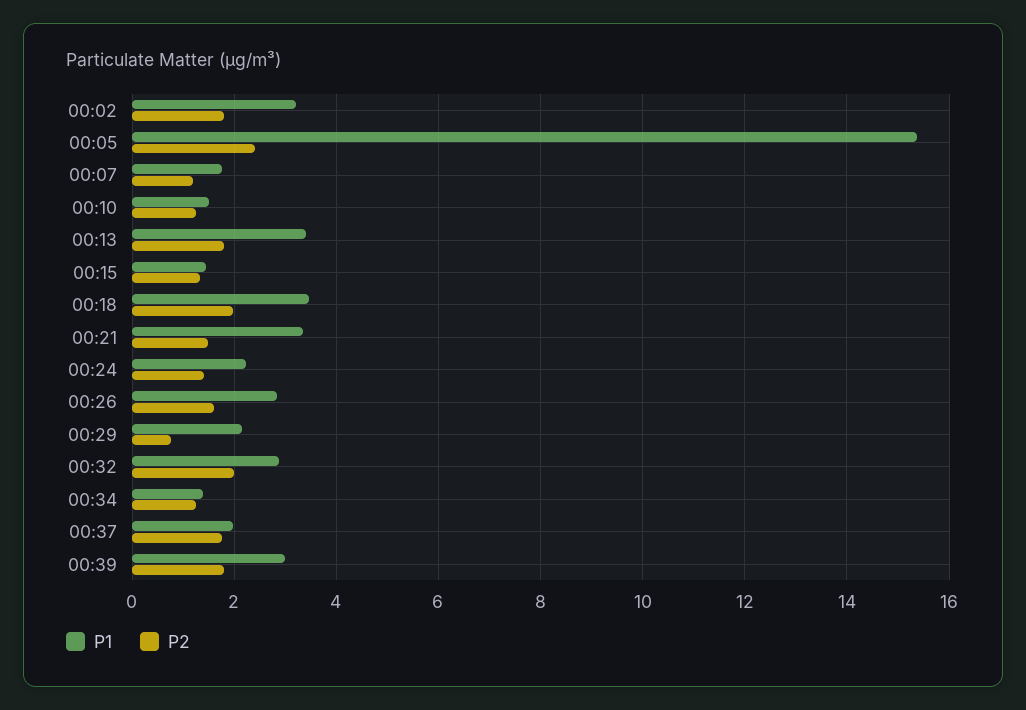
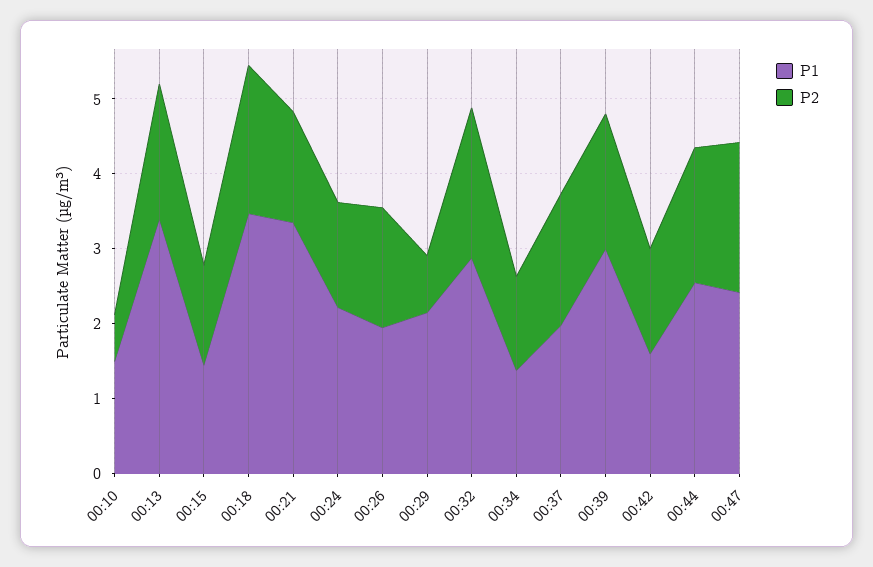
P1, 00:02: 3.2 -> none
P2, 00:02: 1.8 -> none
P1, 00:05: 15.4 -> none
P2, 00:05: 2.4 -> none
P1, 00:07: 1.8 -> none
P2, 00:07: 1.2 -> none
P2, 00:10: 1.2 -> 0.6
P1, 00:26: 2.8 -> 2
P1, 00:42: none -> 1.6
P2, 00:42: none -> 1.4
P1, 00:44: none -> 2.6
P2, 00:44: none -> 1.8
P1, 00:47: none -> 2.4
P2, 00:47: none -> 2

